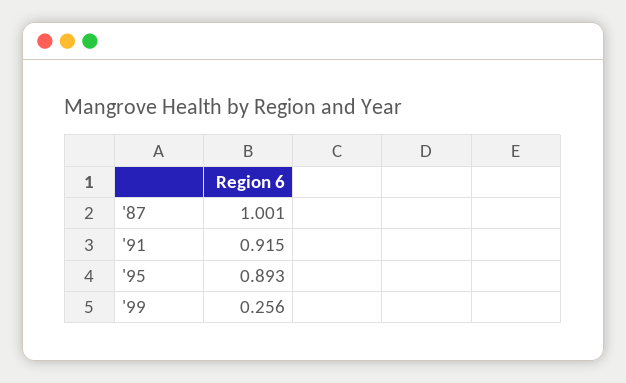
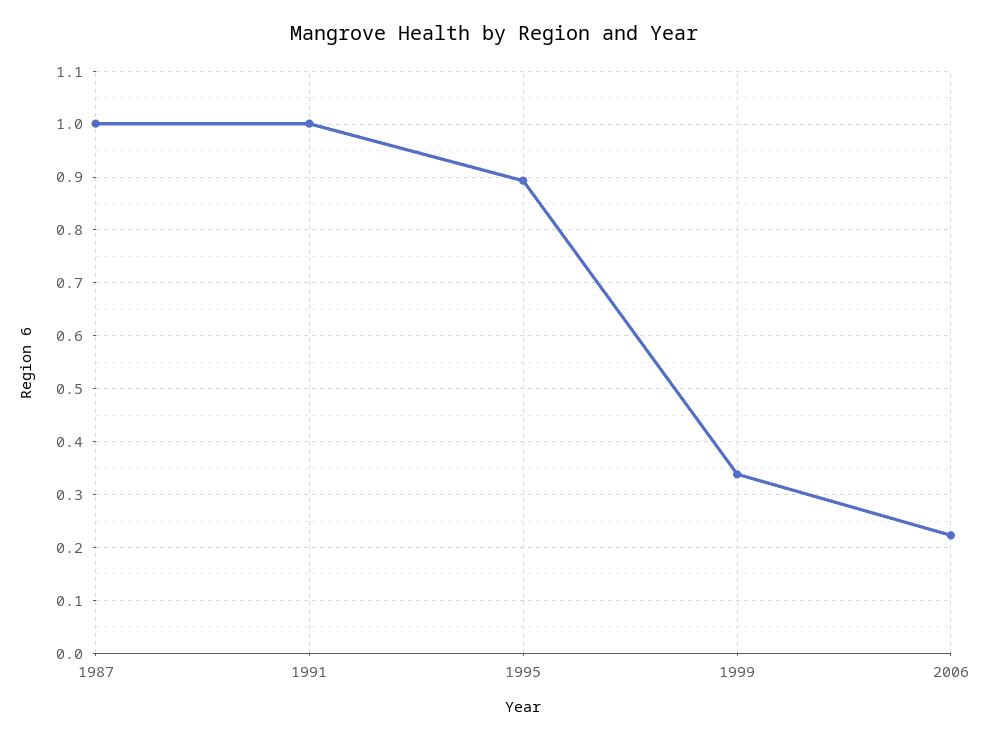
'91: 0.915 -> 1
'99: 0.256 -> 0.34
2006: none -> 0.22

